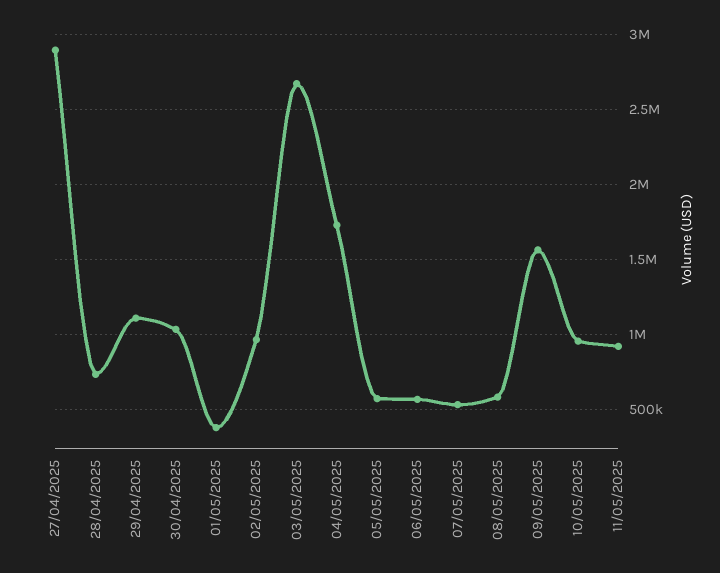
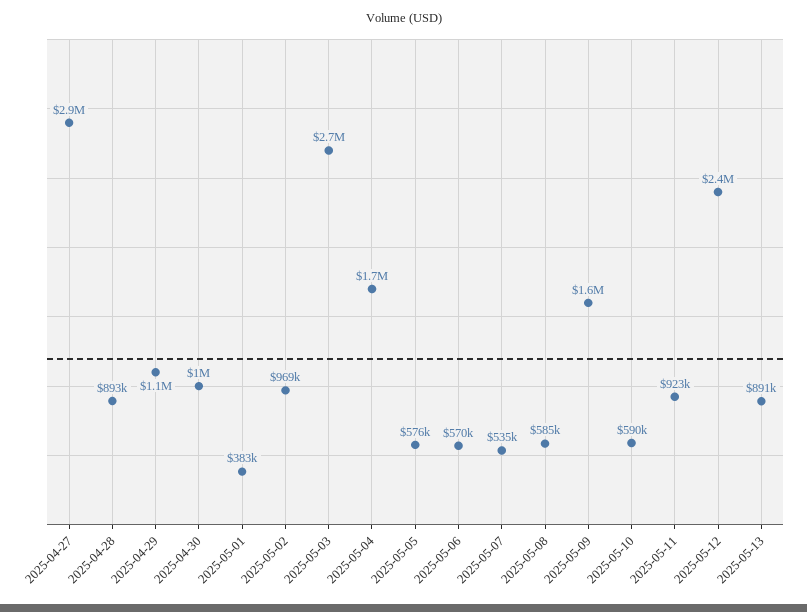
28/04/2025: 750000 -> 893000
10/05/2025: 950000 -> 590000
2025-05-12: none -> 2400000
2025-05-13: none -> 891000

